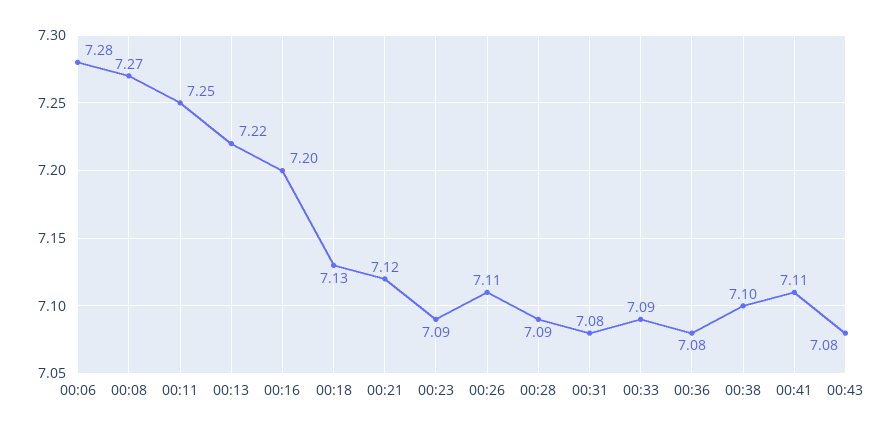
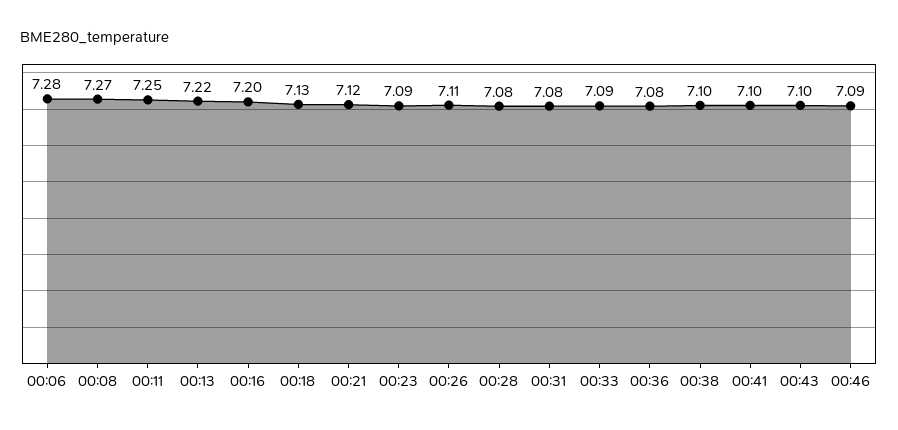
00:28: 7.09 -> 7.08
00:41: 7.11 -> 7.1
00:43: 7.08 -> 7.1
00:46: none -> 7.09

